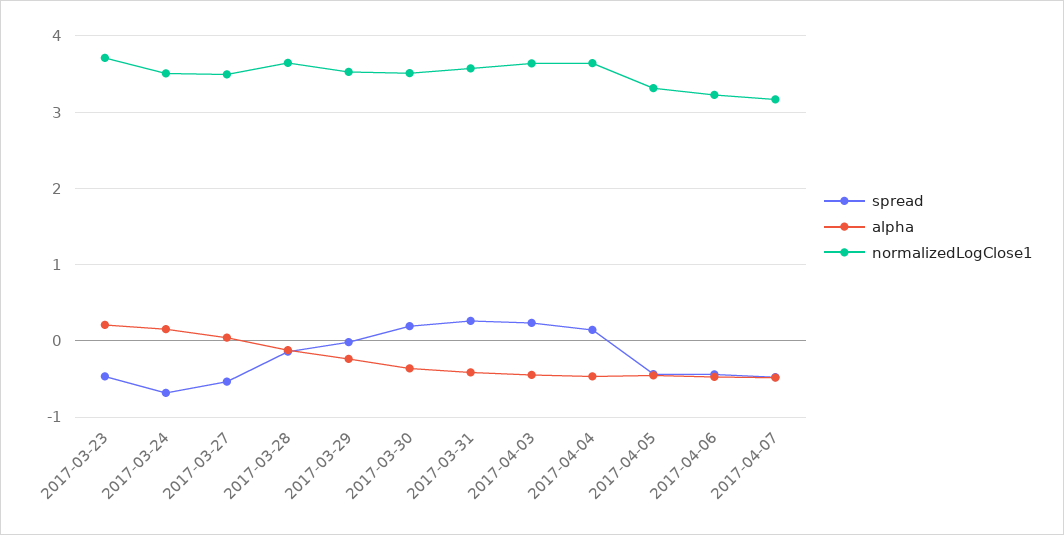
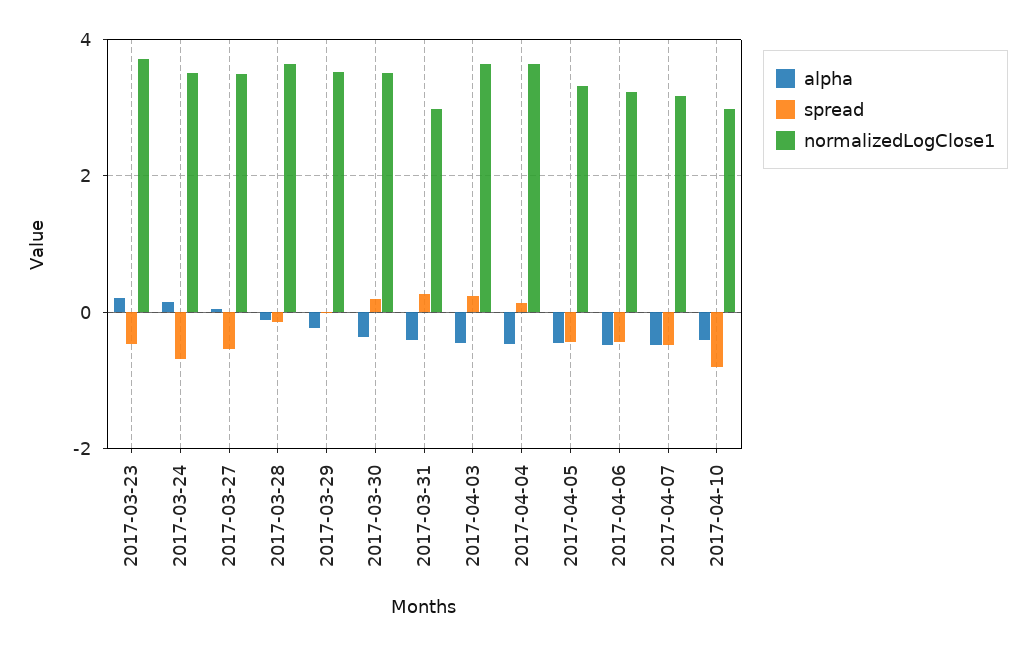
normalizedLogClose1, 2017-03-31: 3.6 -> 3
alpha, 2017-04-10: none -> -0.4
spread, 2017-04-10: none -> -0.8
normalizedLogClose1, 2017-04-10: none -> 3

